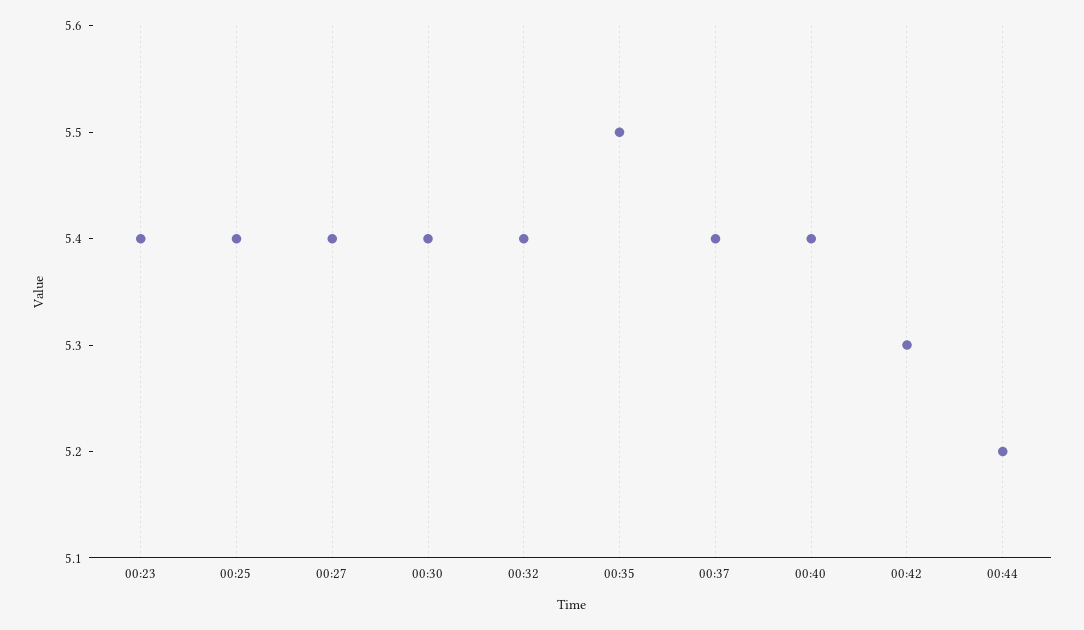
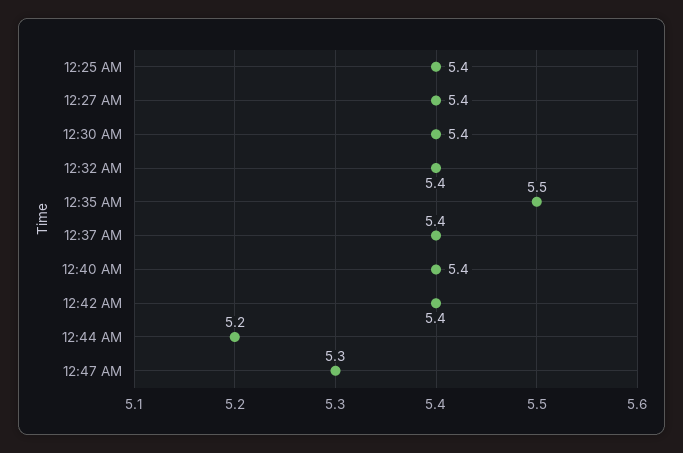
00:23: 5.4 -> none
00:42: 5.3 -> 5.4
12:47 AM: none -> 5.3

